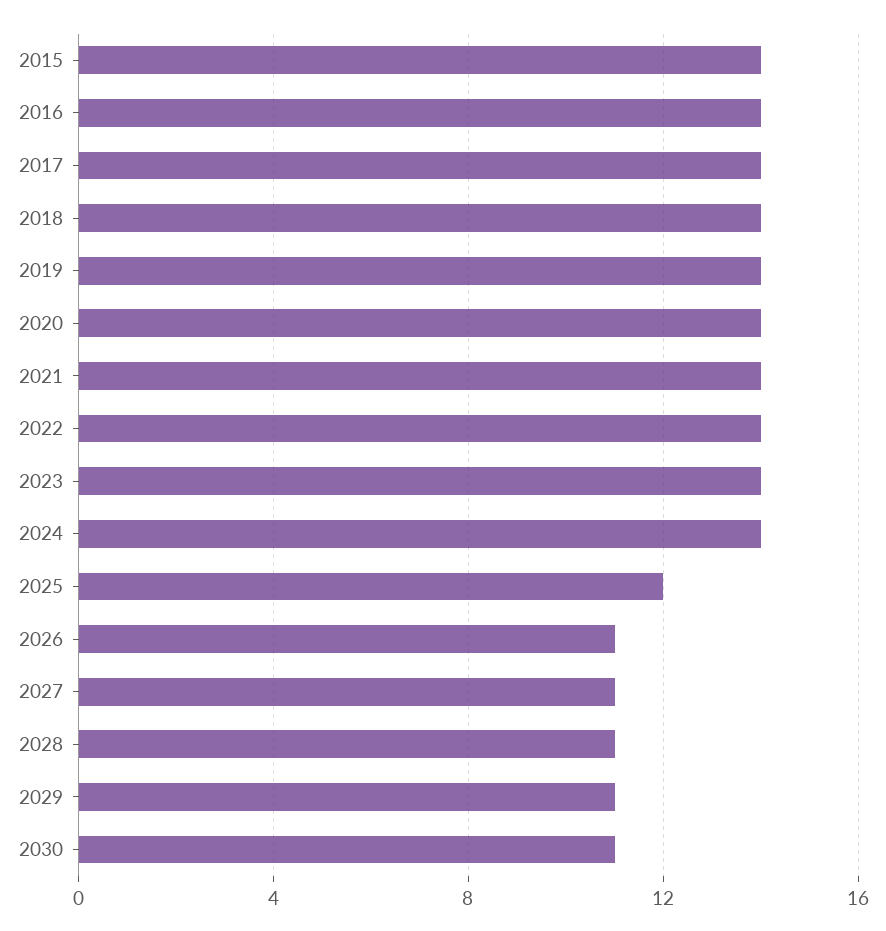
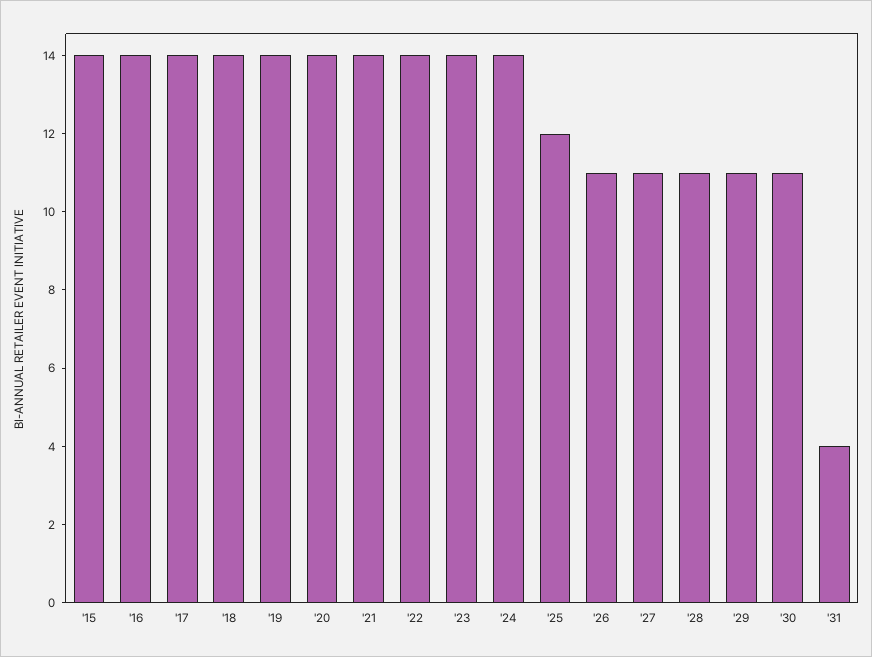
'31: none -> 4

